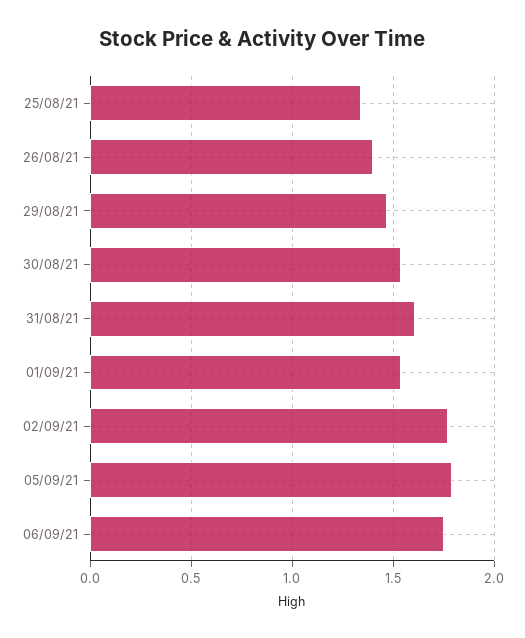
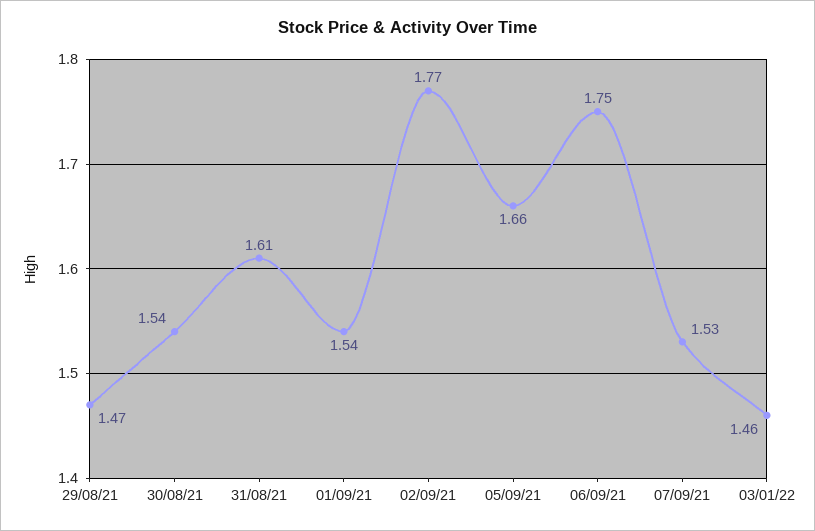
25/08/21: 1.35 -> none
26/08/21: 1.4 -> none
05/09/21: 1.8 -> 1.66
07/09/21: none -> 1.53
03/01/22: none -> 1.46

